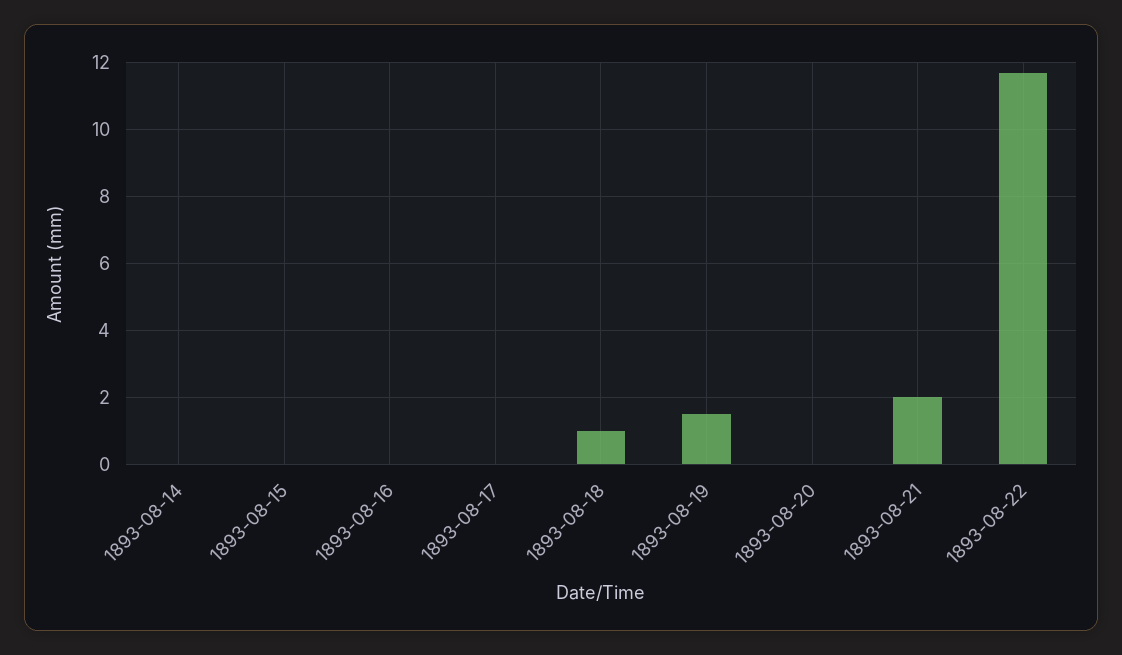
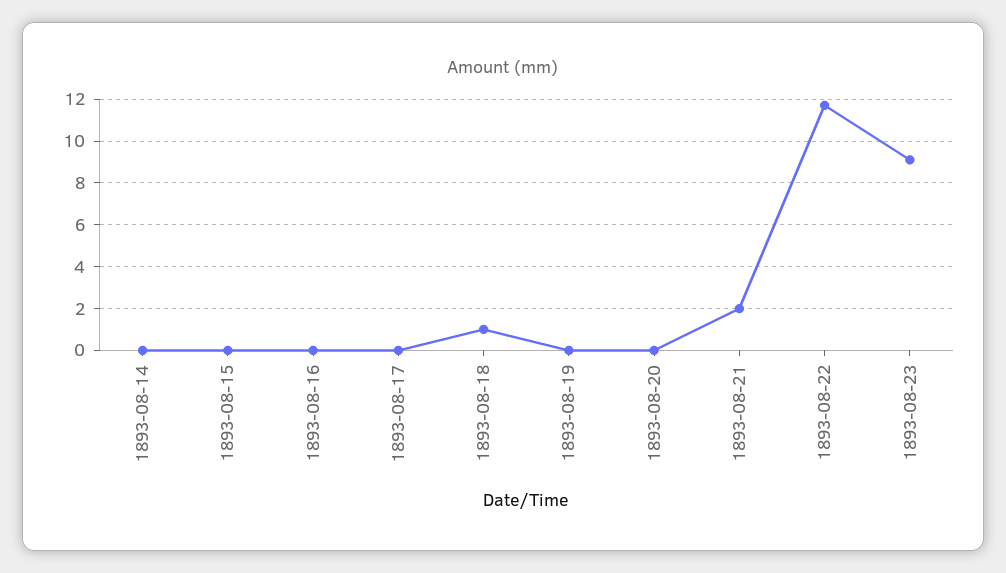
1893-08-19: 1.5 -> 0
1893-08-23: none -> 9

